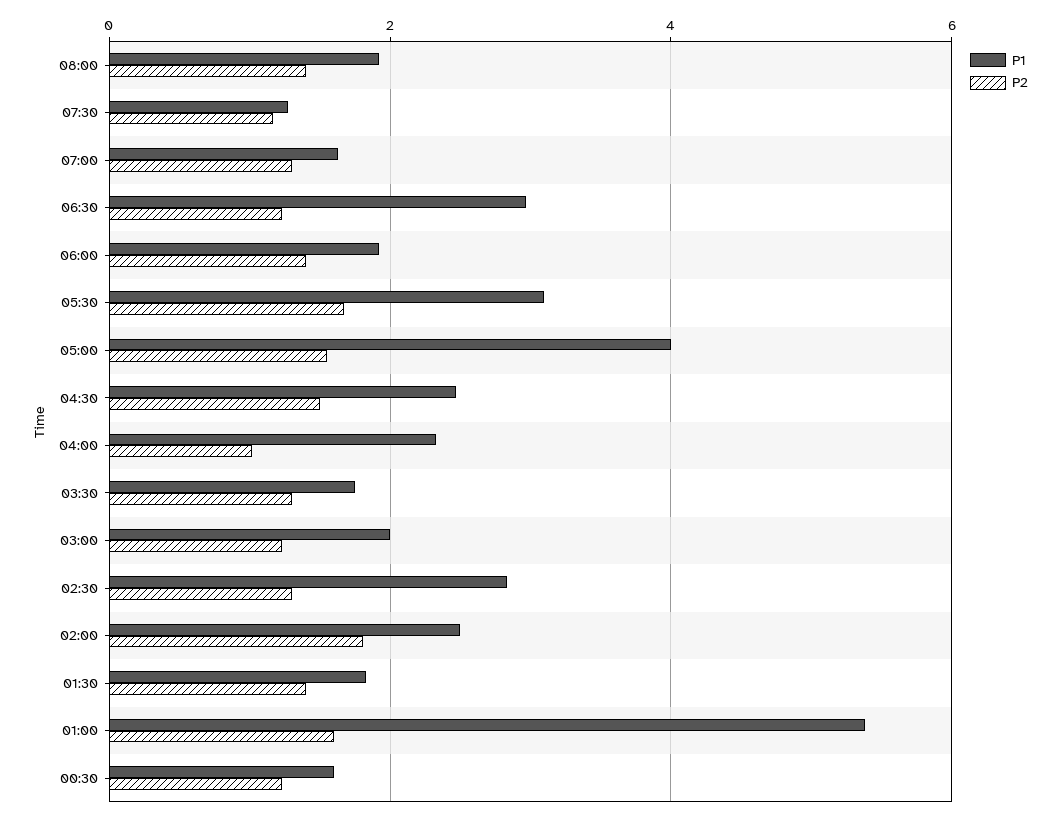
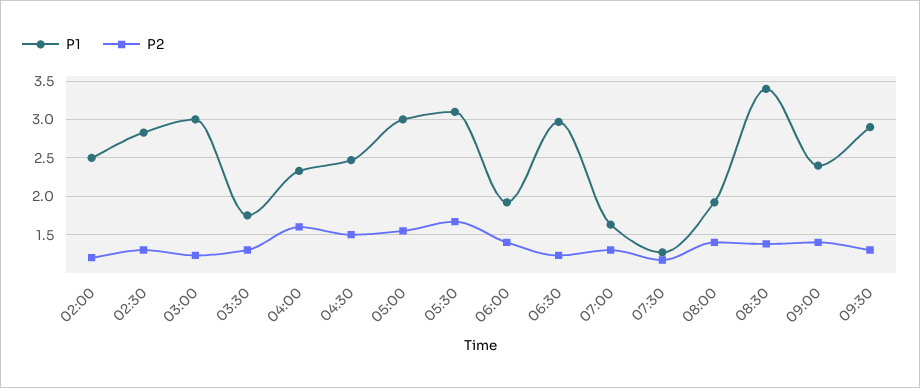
P1, 05:00: 4 -> 3
P2, 04:00: 1 -> 1.6
P1, 03:00: 2 -> 3
P2, 02:00: 1.8 -> 1.2
P1, 01:30: 1.8 -> none
P2, 01:30: 1.4 -> none
P1, 01:00: 5.4 -> none
P2, 01:00: 1.6 -> none
P1, 00:30: 1.6 -> none
P2, 00:30: 1.2 -> none
P1, 08:30: none -> 3.4
P2, 08:30: none -> 1.4
P1, 09:00: none -> 2.4
P2, 09:00: none -> 1.4
P1, 09:30: none -> 2.9
P2, 09:30: none -> 1.3

